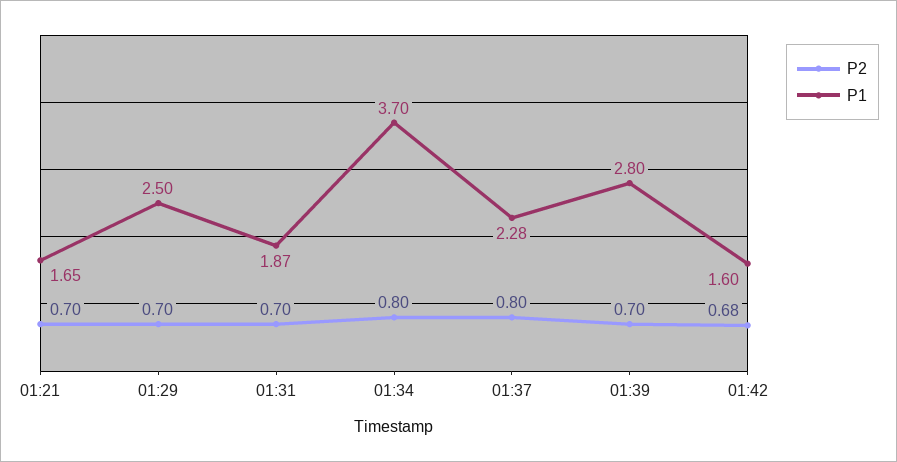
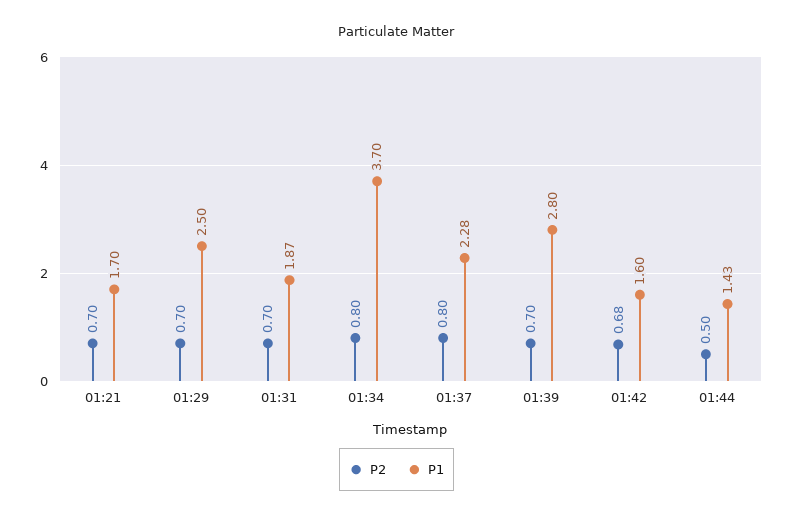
P1, 01:21: 1.65 -> 1.7
P2, 01:44: none -> 0.5
P1, 01:44: none -> 1.43

